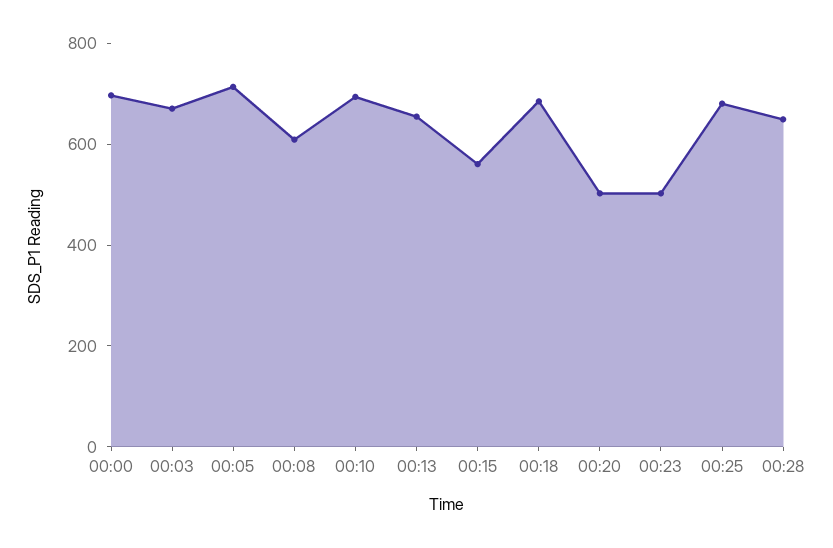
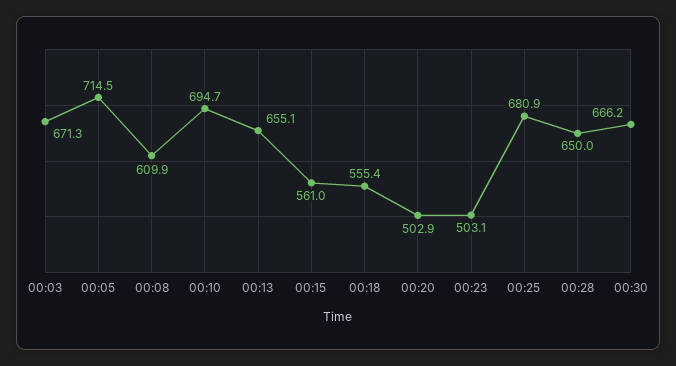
00:00: 700 -> none
00:18: 700 -> 555.4
00:30: none -> 666.2

